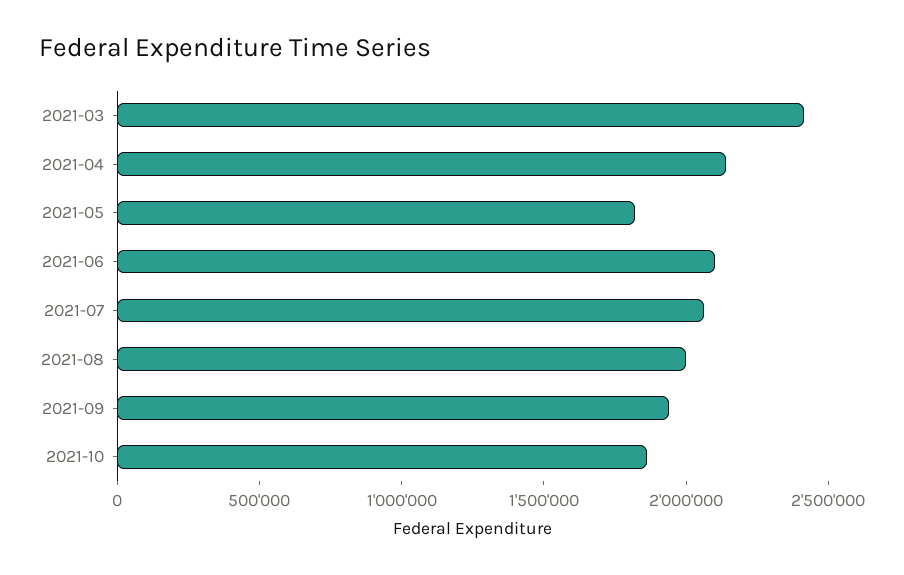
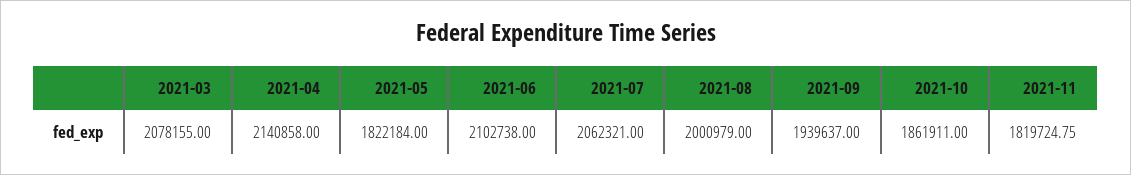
2021-03: 2400000 -> 2078155
2021-11: none -> 1819724.75

